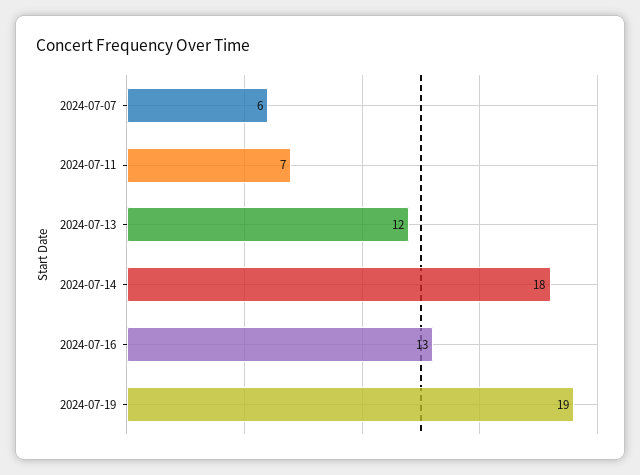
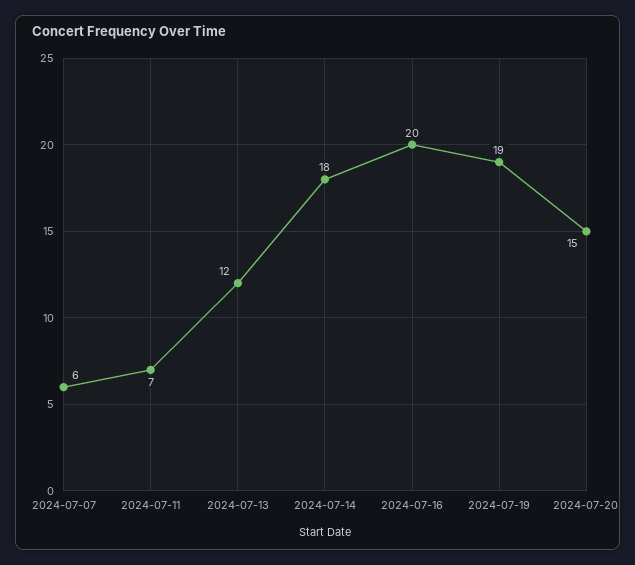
2024-07-16: 13 -> 20
2024-07-20: none -> 15

